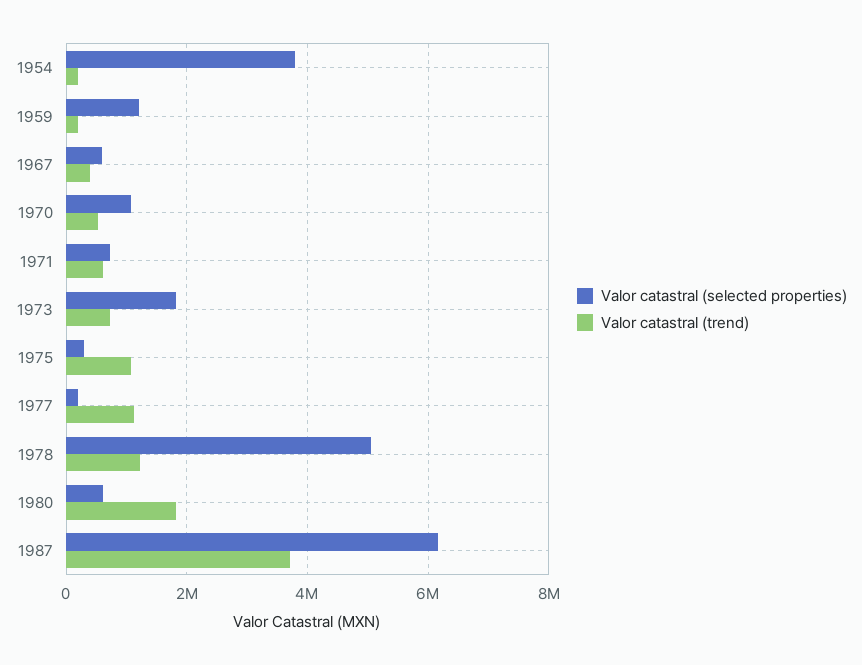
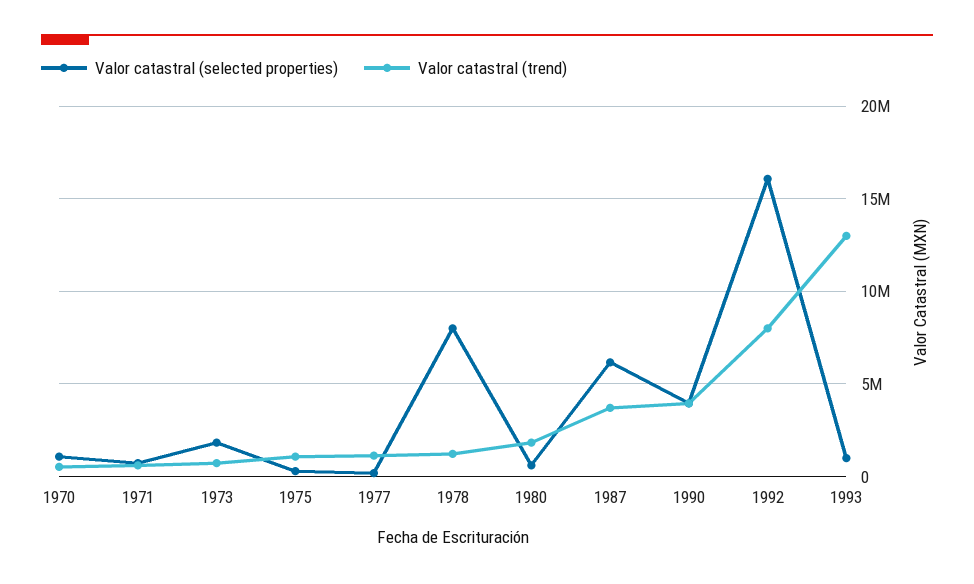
Valor catastral (selected properties), 1954: 3800000 -> none
Valor catastral (trend), 1954: 200000 -> none
Valor catastral (selected properties), 1959: 1200000 -> none
Valor catastral (trend), 1959: 200000 -> none
Valor catastral (selected properties), 1967: 600000 -> none
Valor catastral (trend), 1967: 400000 -> none
Valor catastral (selected properties), 1978: 5000000 -> 8000000
Valor catastral (selected properties), 1990: none -> 4000000
Valor catastral (trend), 1990: none -> 4000000
Valor catastral (selected properties), 1992: none -> 16000000
Valor catastral (trend), 1992: none -> 8000000
Valor catastral (selected properties), 1993: none -> 1000000
Valor catastral (trend), 1993: none -> 13000000

